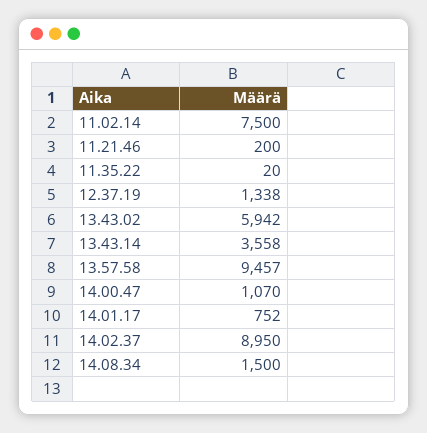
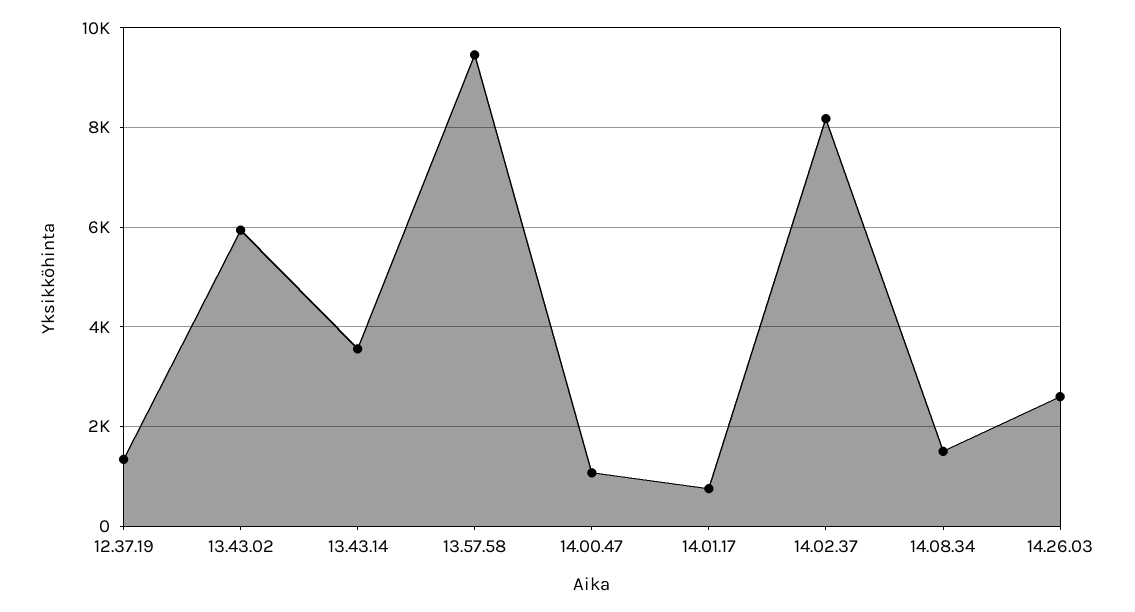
11.02.14: 7500 -> none
11.21.46: 200 -> none
11.35.22: 20 -> none
14.02.37: 8950 -> 8200
14.26.03: none -> 2600

